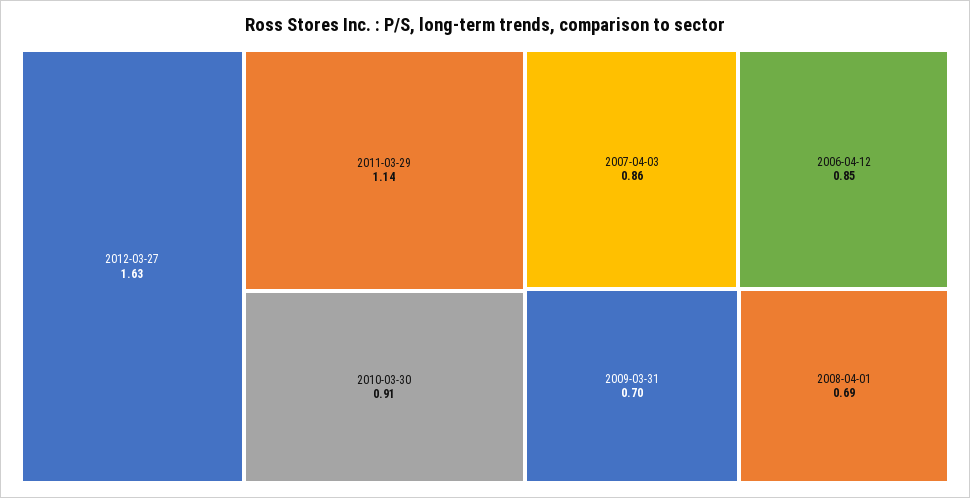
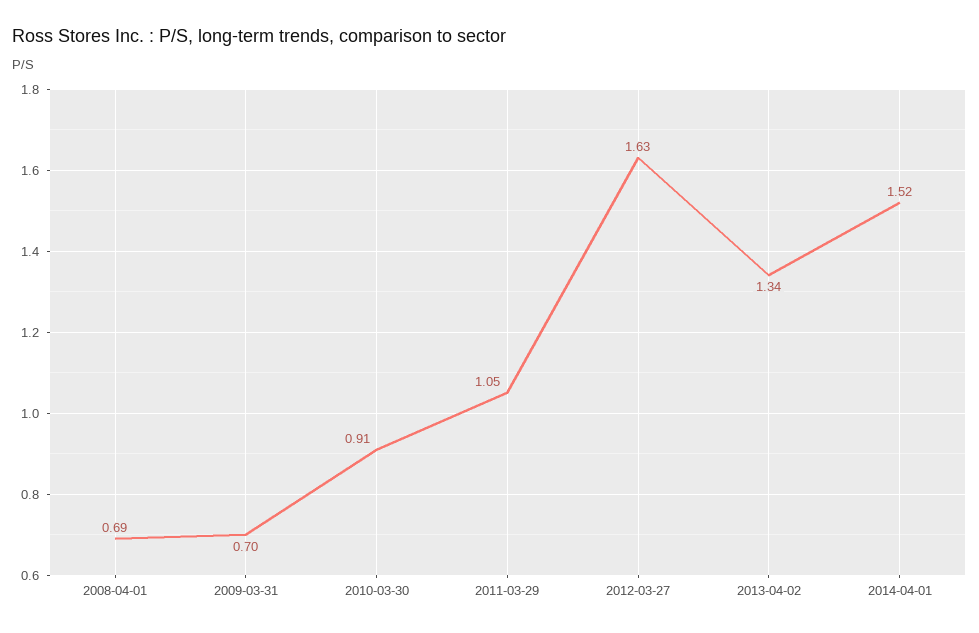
2011-03-29: 1.14 -> 1.05
2007-04-03: 0.86 -> none
2006-04-12: 0.85 -> none
2013-04-02: none -> 1.34
2014-04-01: none -> 1.52

